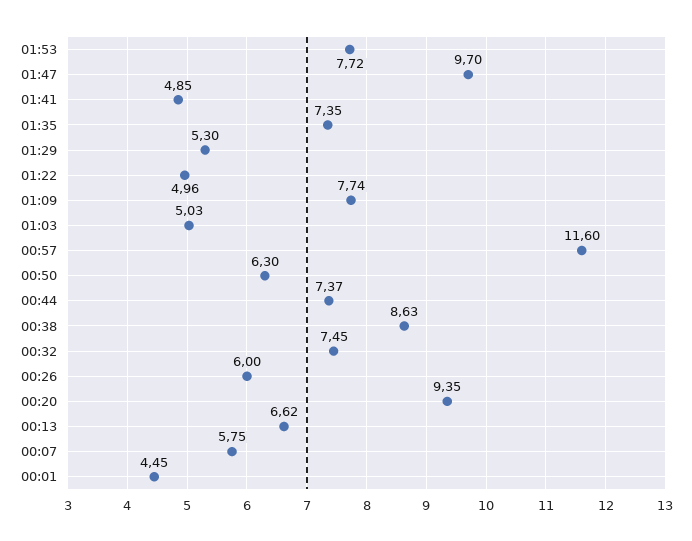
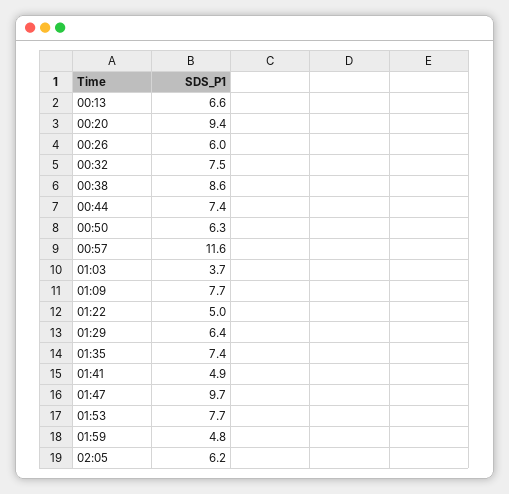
01:29: 5.3 -> 6.4
01:03: 5.03 -> 3.7
00:07: 5.75 -> none
00:01: 4.45 -> none
01:59: none -> 4.8
02:05: none -> 6.2

